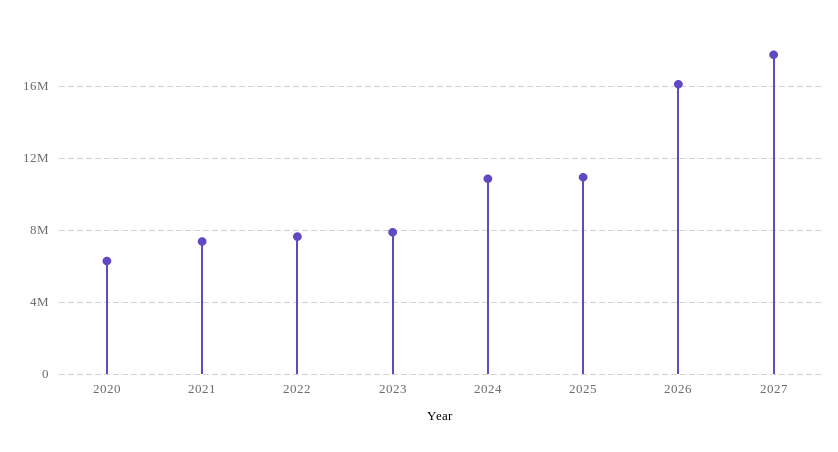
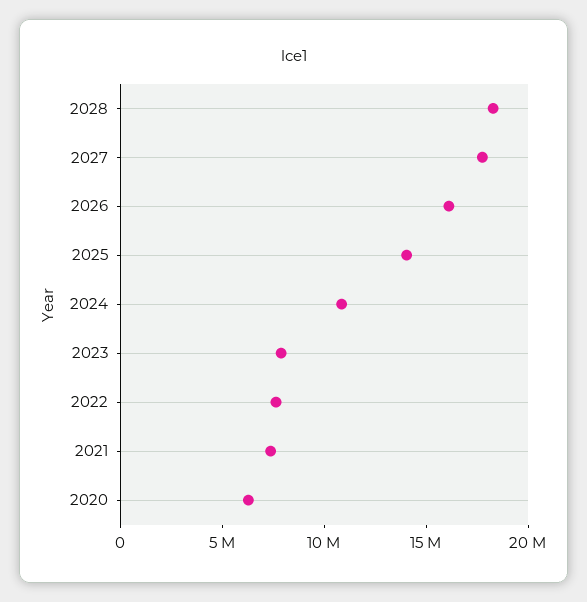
2025: 11000000 -> 14000000
2028: none -> 18000000

